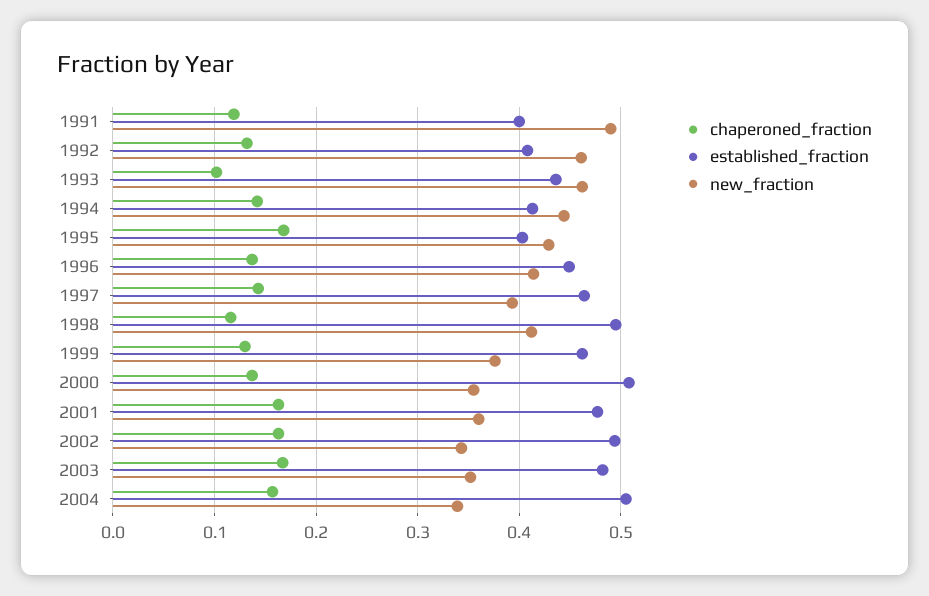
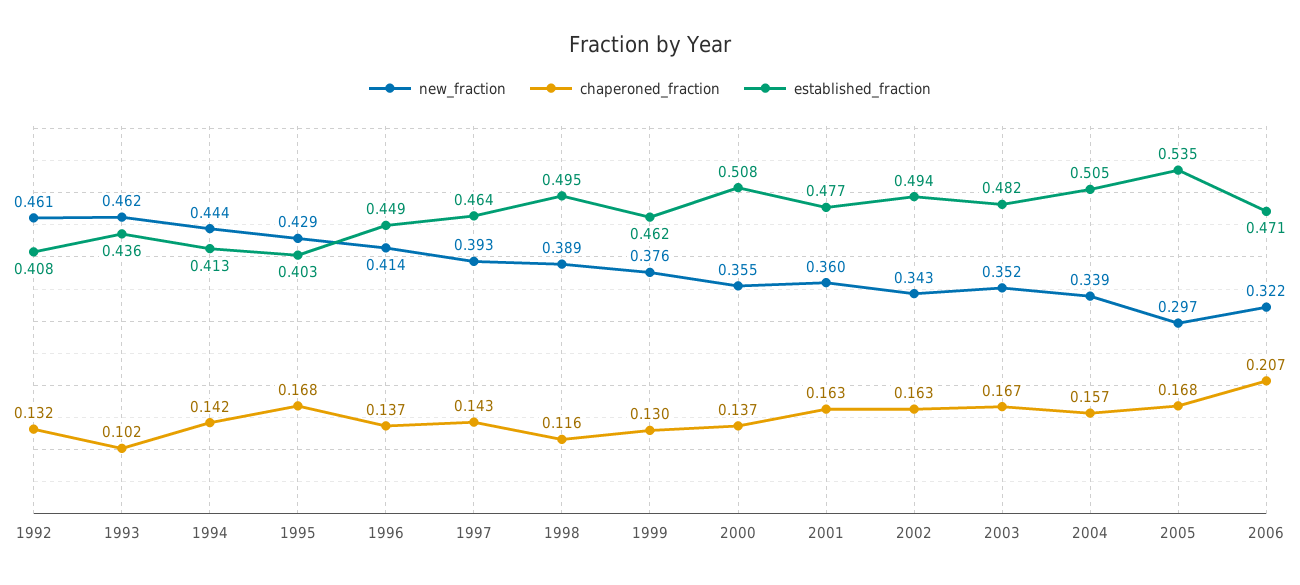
chaperoned_fraction, 1991: 0.12 -> none
established_fraction, 1991: 0.4 -> none
new_fraction, 1991: 0.49 -> none
new_fraction, 1998: 0.41 -> 0.389
new_fraction, 2005: none -> 0.297
chaperoned_fraction, 2005: none -> 0.168
established_fraction, 2005: none -> 0.535
new_fraction, 2006: none -> 0.322
chaperoned_fraction, 2006: none -> 0.207
established_fraction, 2006: none -> 0.471

